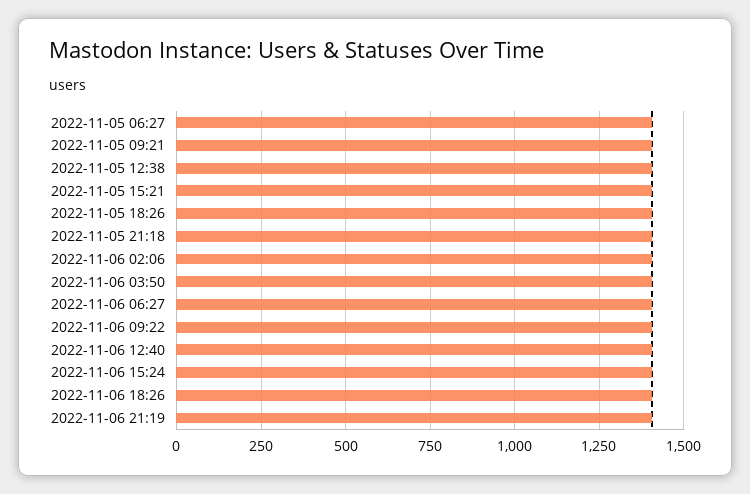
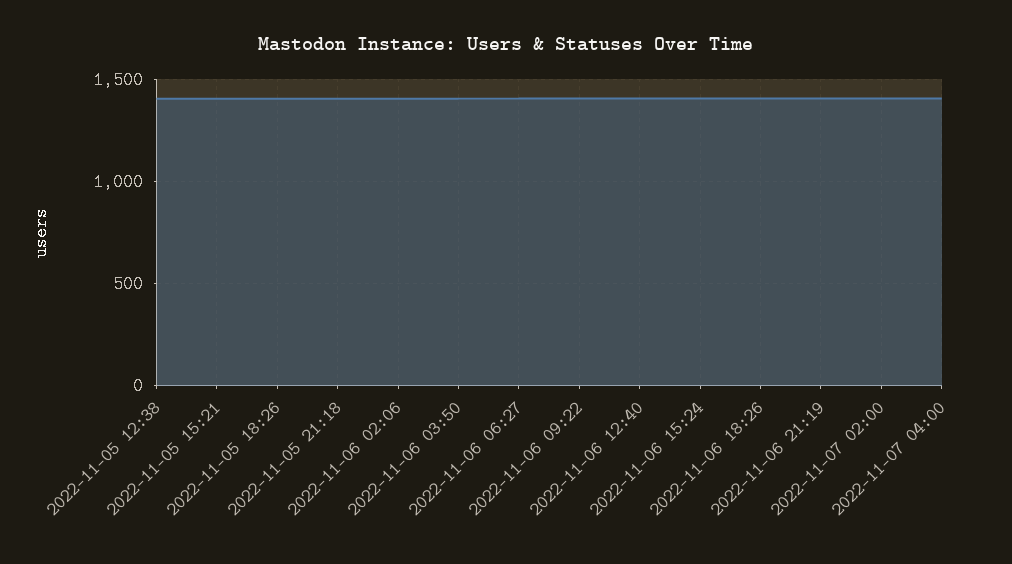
2022-11-05 06:27: 1400 -> none
2022-11-05 09:21: 1400 -> none
2022-11-07 02:00: none -> 1400
2022-11-07 04:00: none -> 1400

